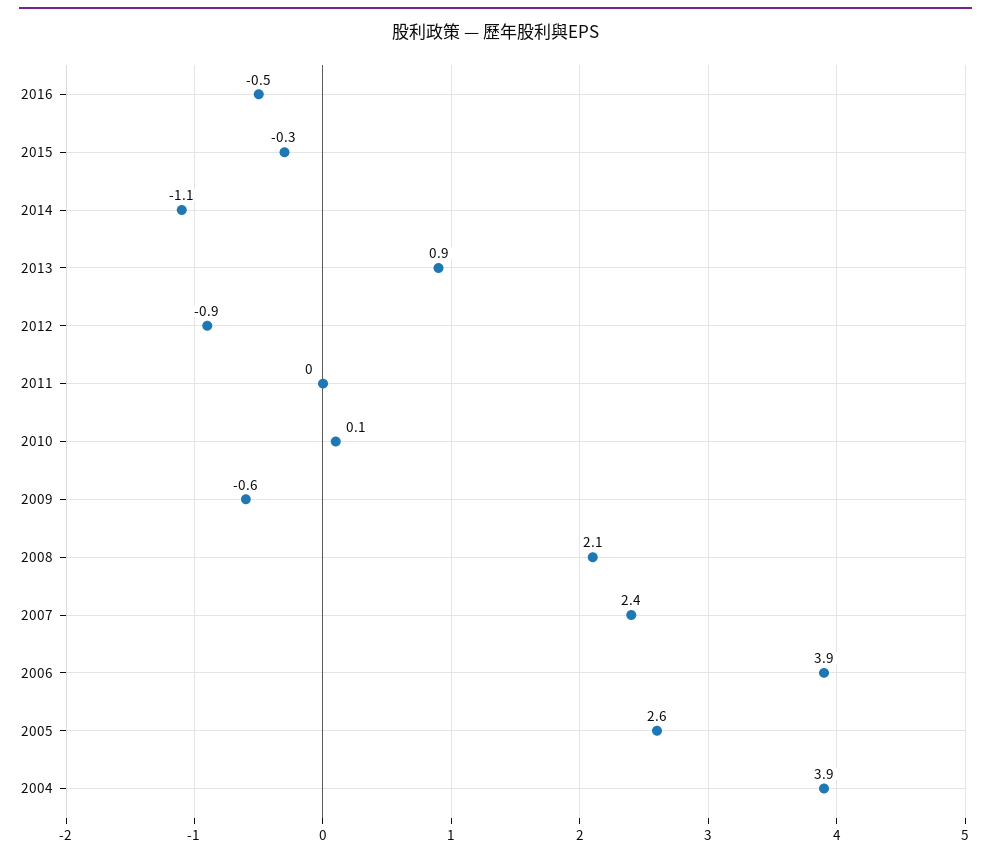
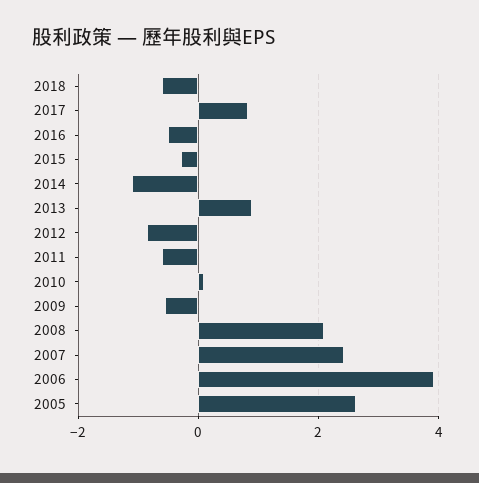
2011: 0 -> -0.6
2004: 3.9 -> none
2018: none -> -0.6
2017: none -> 0.8

